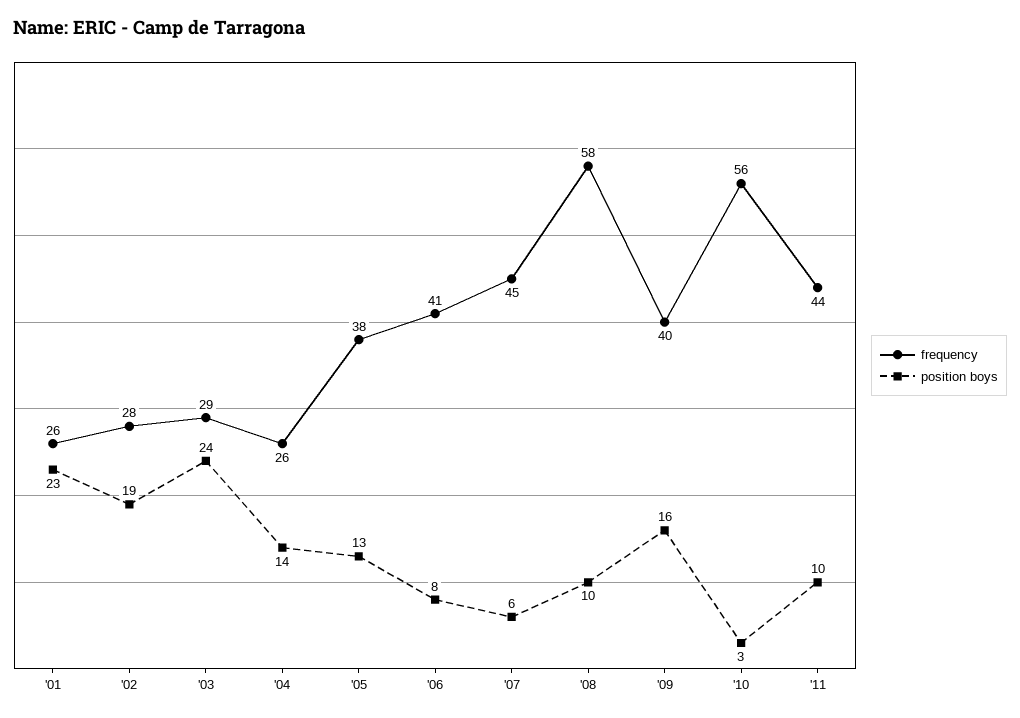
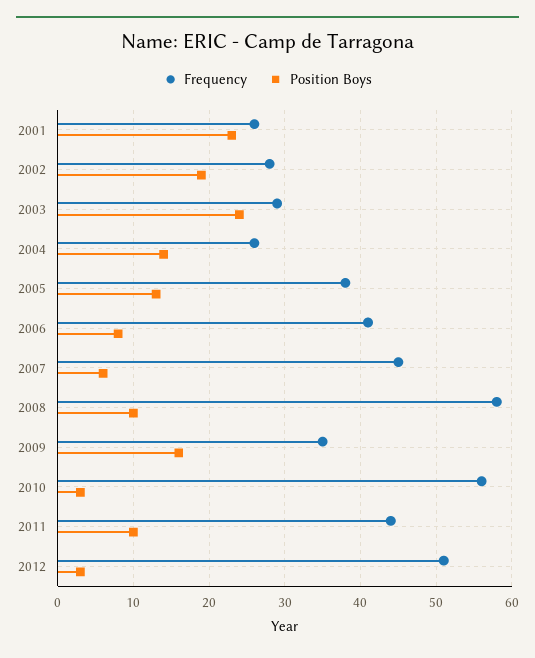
frequency, '09: 40 -> 35
frequency, 2012: none -> 51
position boys, 2012: none -> 3

